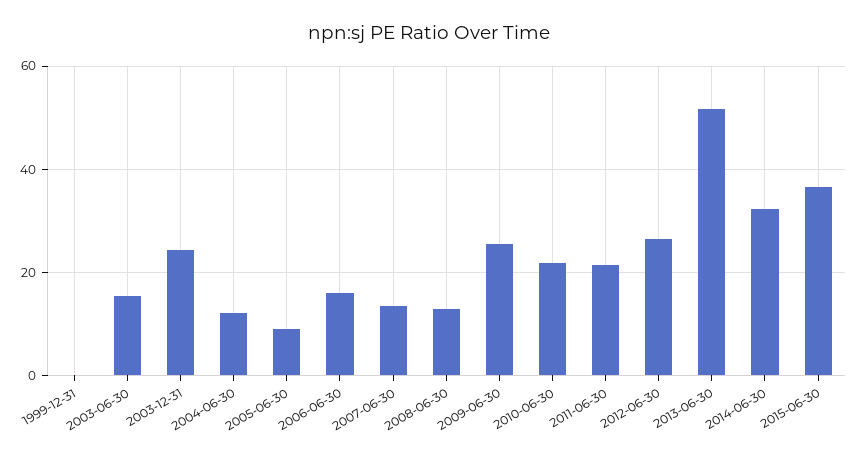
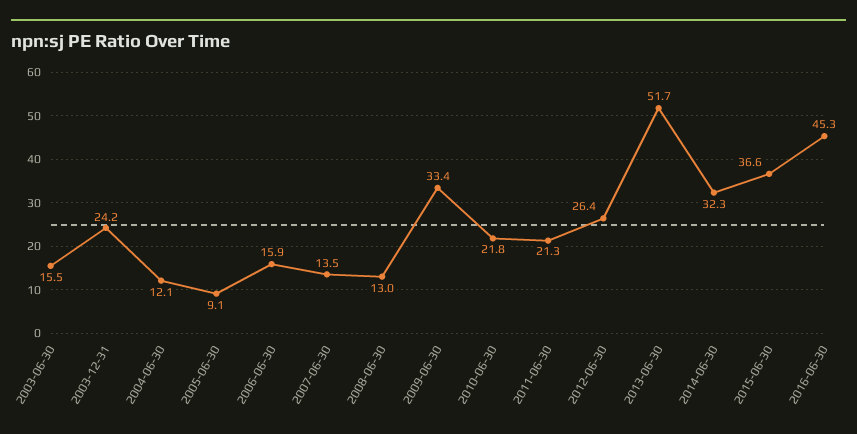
1999-12-31: 0 -> none
2009-06-30: 26 -> 33.4
2016-06-30: none -> 45.3

